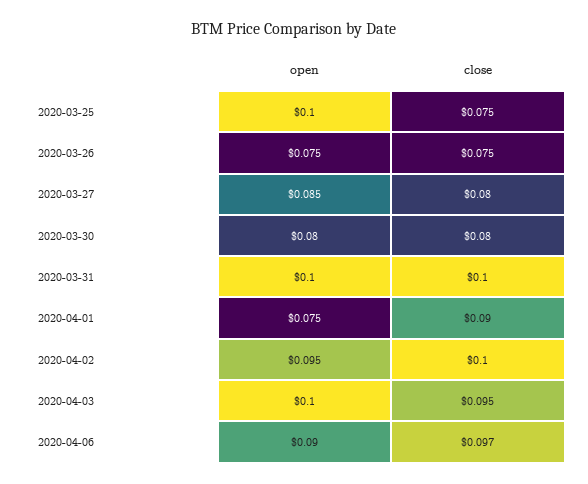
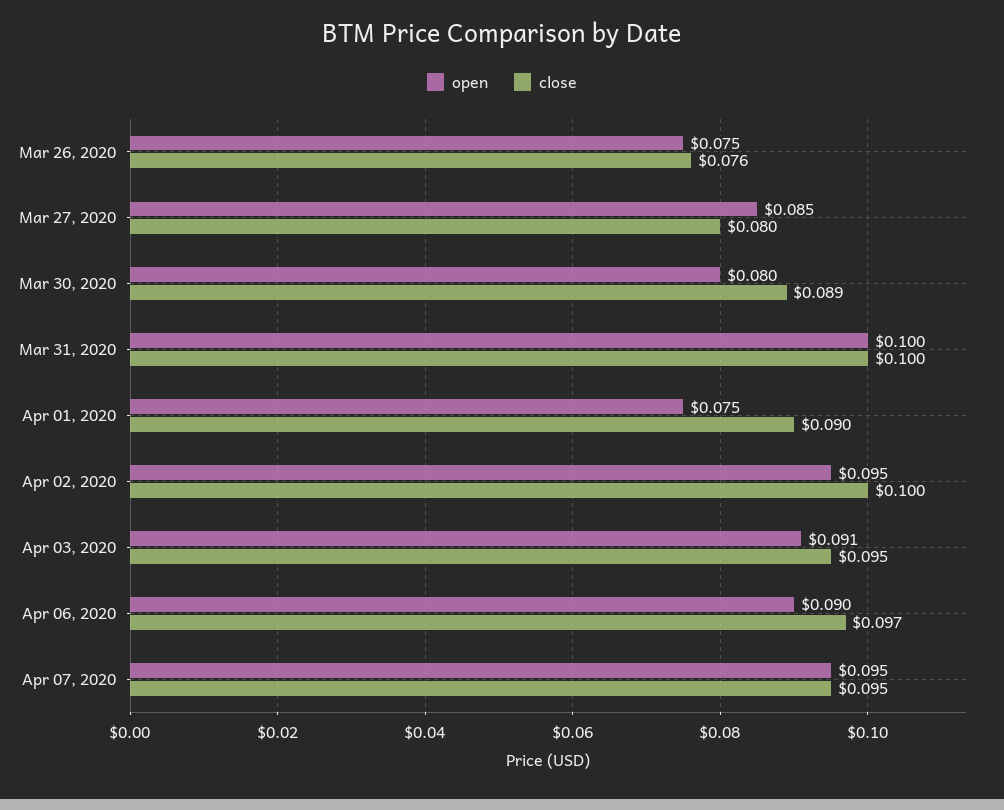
open, 2020-03-25: 0.1 -> none
close, 2020-03-25: 0.075 -> none
close, 2020-03-26: 0.075 -> 0.076
close, 2020-03-30: 0.08 -> 0.089
open, 2020-04-03: 0.1 -> 0.091
open, Apr 07, 2020: none -> 0.095
close, Apr 07, 2020: none -> 0.095

